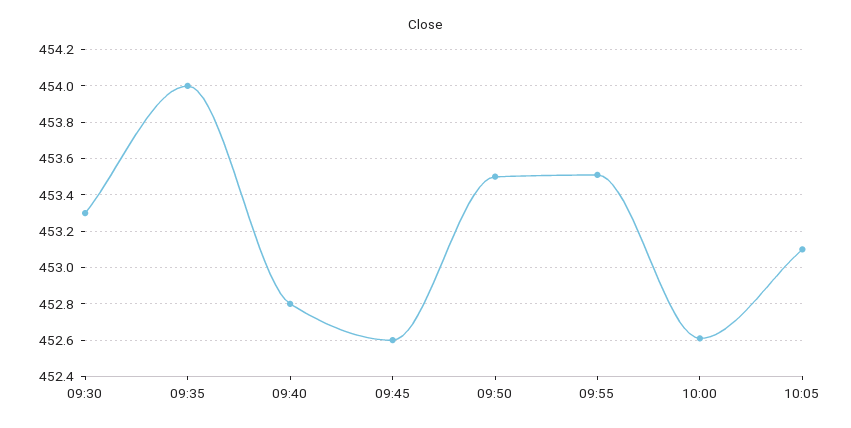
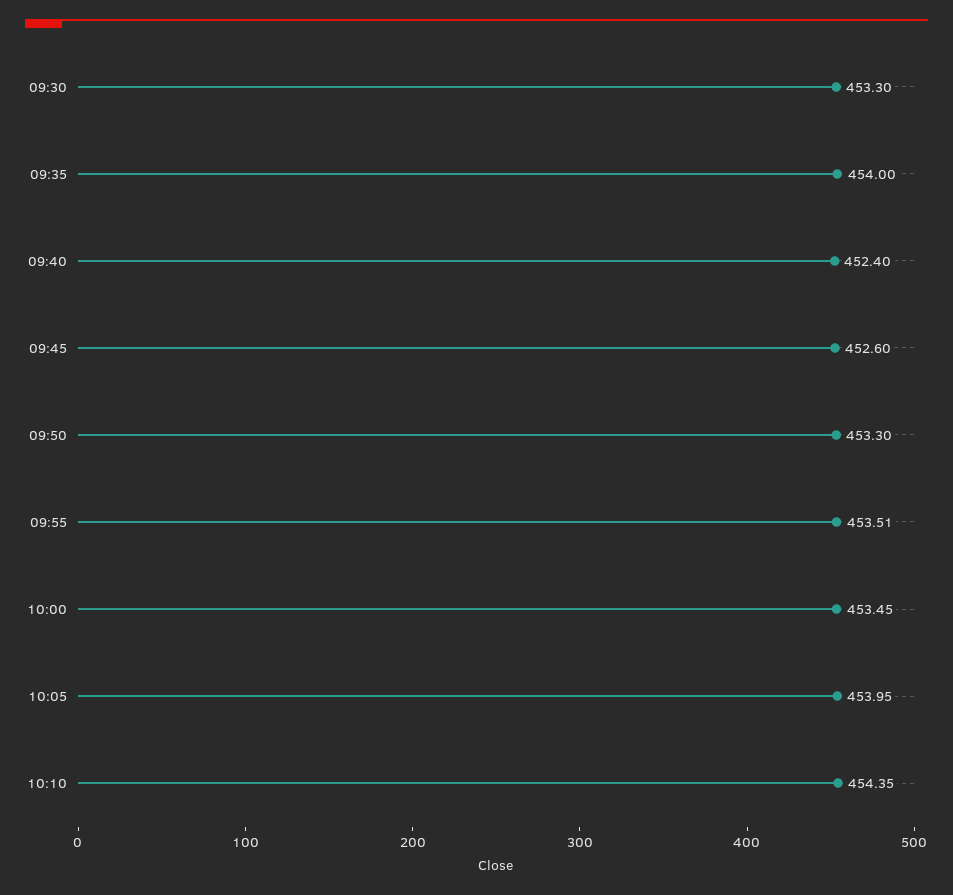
09:40: 452.8 -> 452.4
09:50: 453.5 -> 453.3
10:00: 452.6 -> 453.45
10:05: 453.1 -> 453.95
10:10: none -> 454.35

